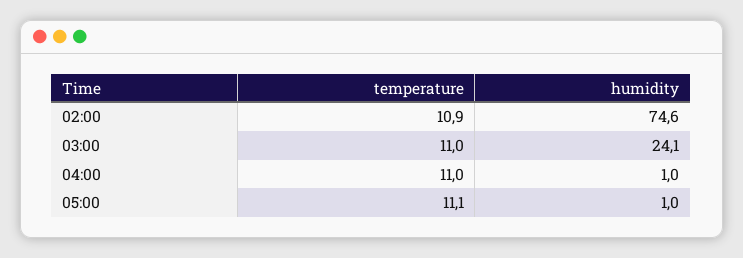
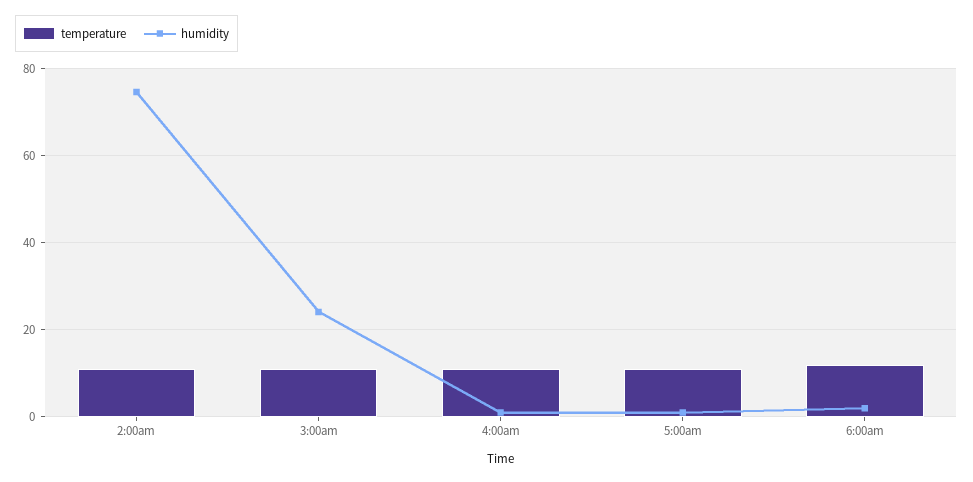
temperature, 6:00am: none -> 12
humidity, 6:00am: none -> 2

